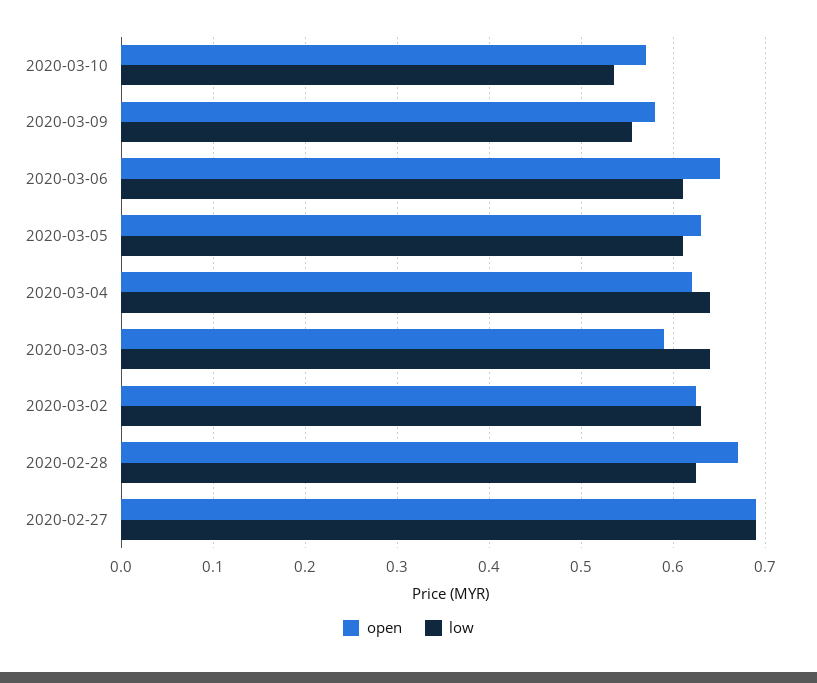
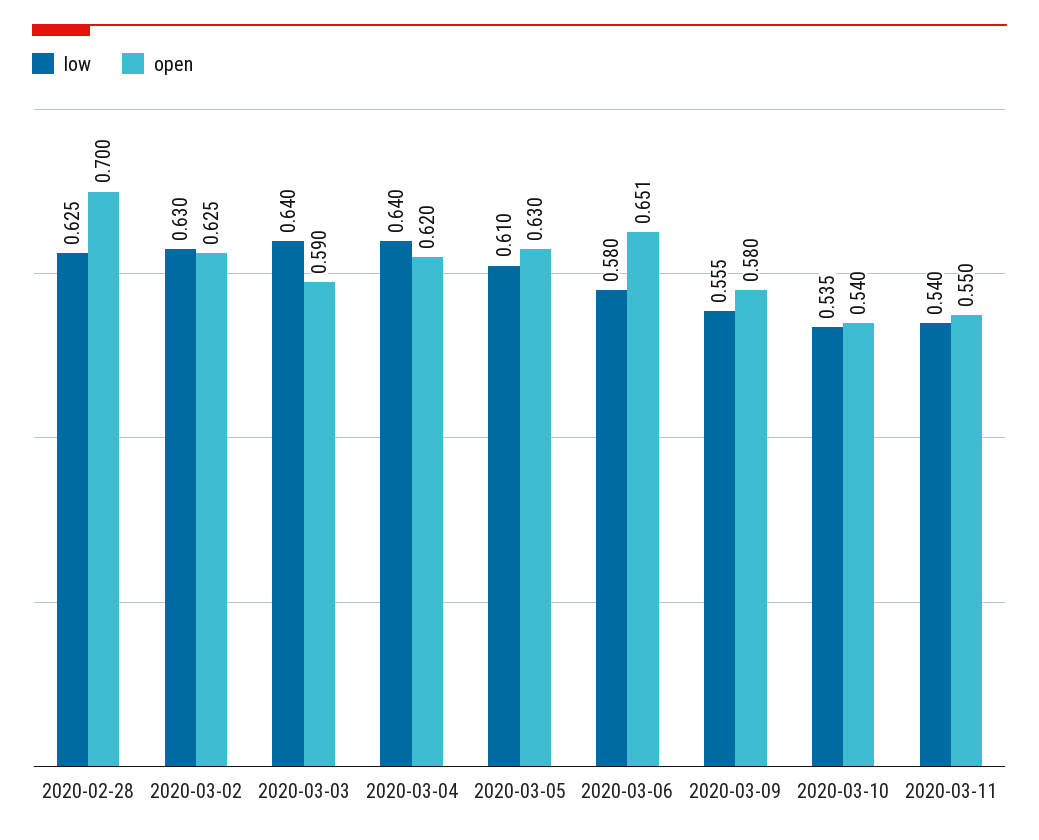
open, 2020-03-10: 0.57 -> 0.54
low, 2020-03-06: 0.61 -> 0.58
open, 2020-02-28: 0.67 -> 0.7
open, 2020-02-27: 0.69 -> none
low, 2020-02-27: 0.69 -> none
low, 2020-03-11: none -> 0.54
open, 2020-03-11: none -> 0.55

